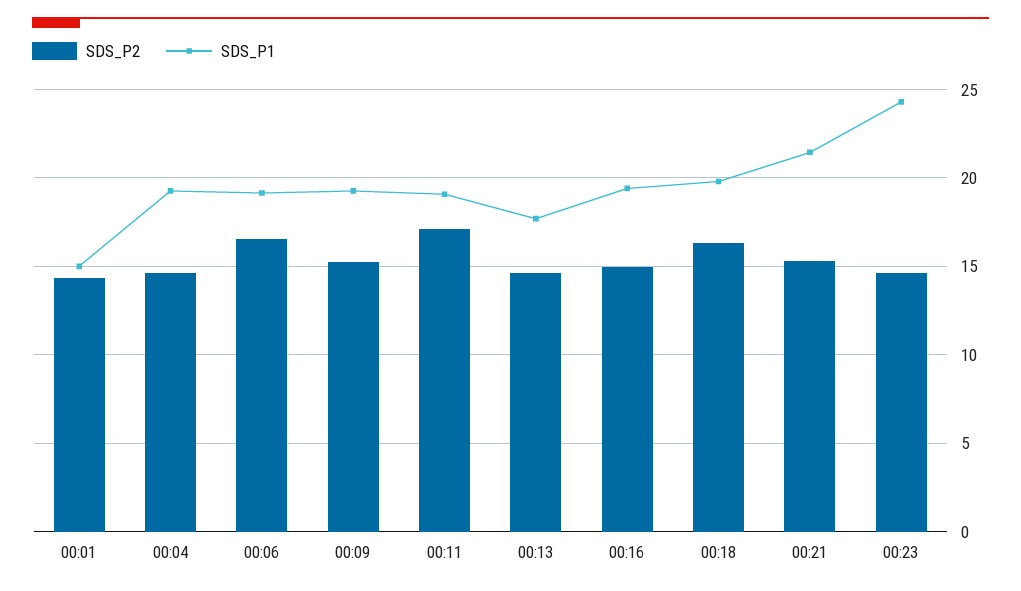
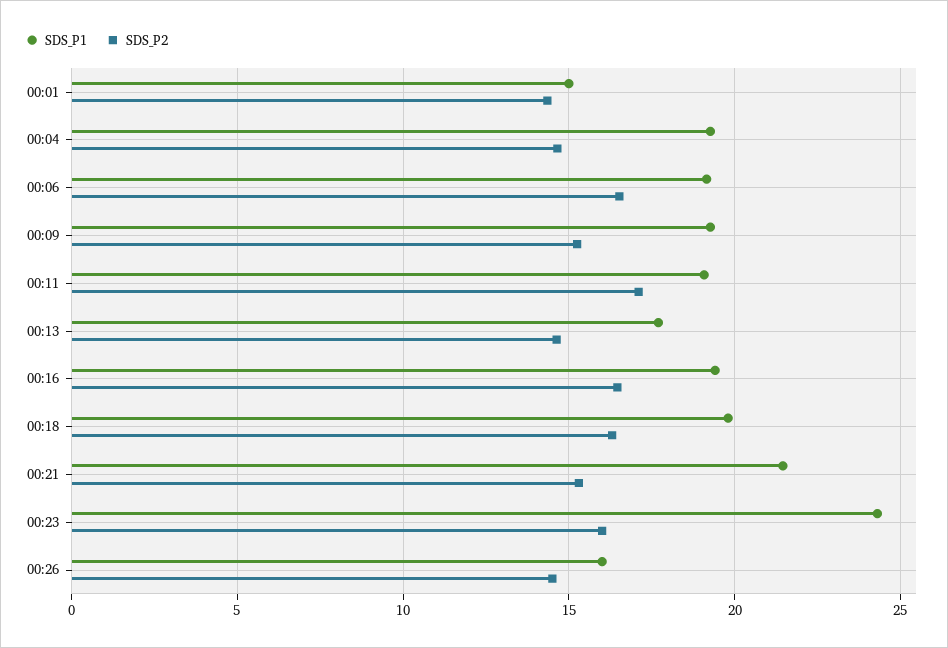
SDS_P2, 00:16: 15 -> 16.5
SDS_P2, 00:23: 14.5 -> 16
SDS_P1, 00:26: none -> 16
SDS_P2, 00:26: none -> 14.5

